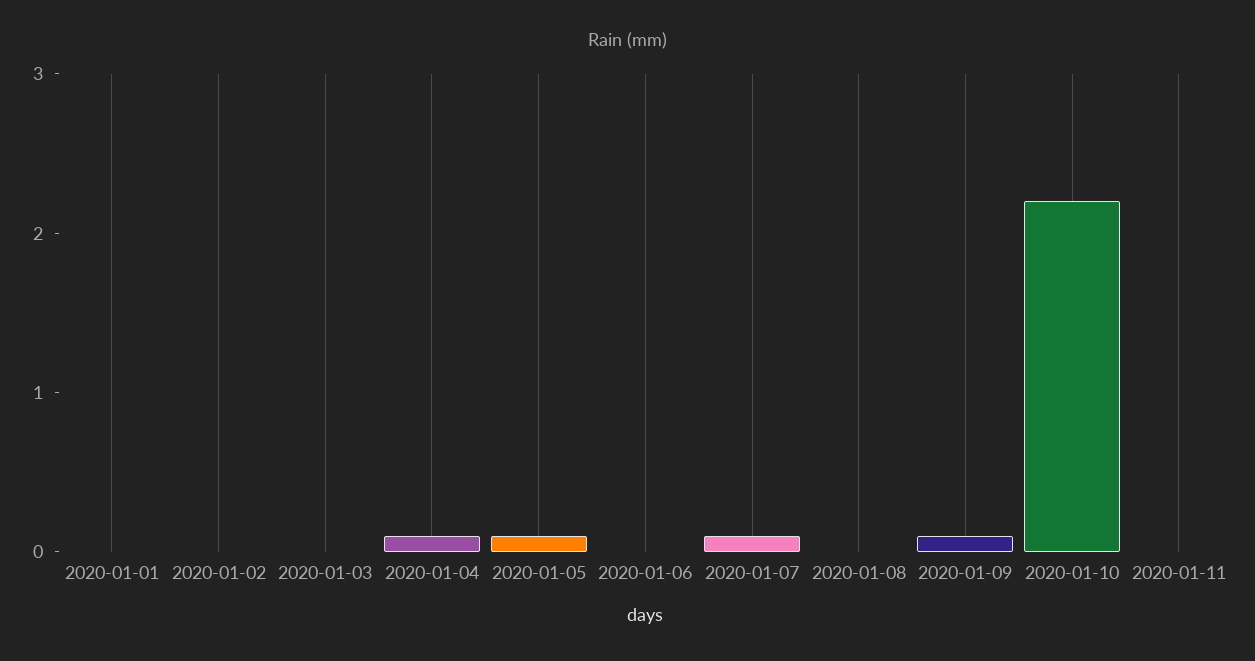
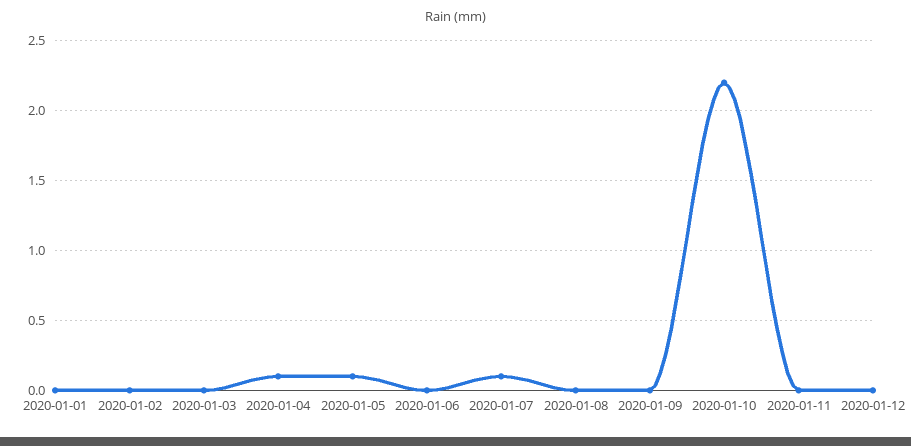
2020-01-09: 0.1 -> 0
2020-01-12: none -> 0

